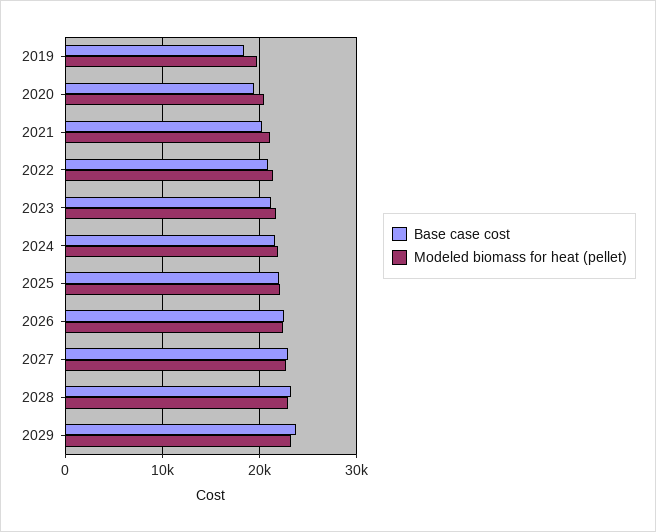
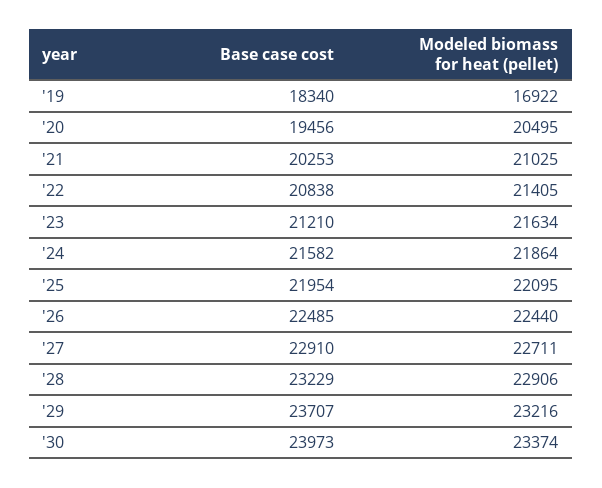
Modeled biomass for heat (pellet), 2019: 20000 -> 16922
Base case cost, '30: none -> 23973
Modeled biomass for heat (pellet), '30: none -> 23374

